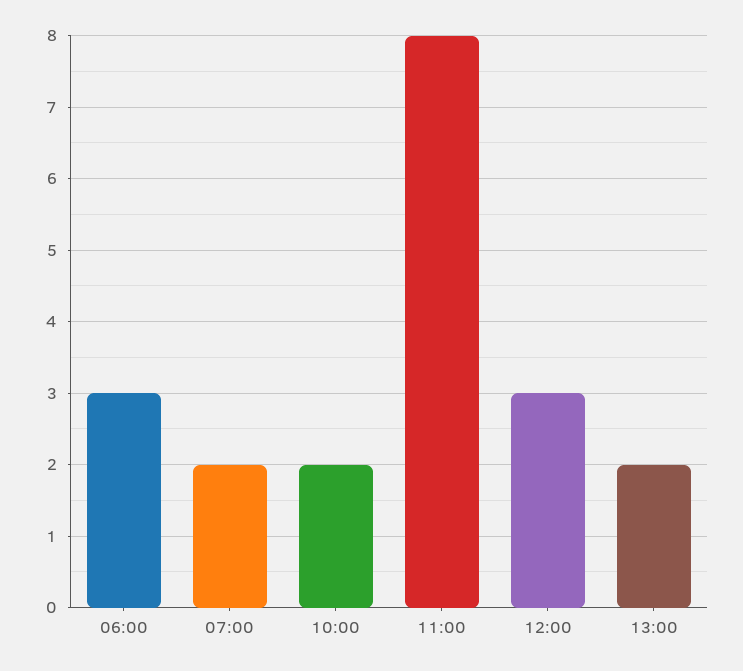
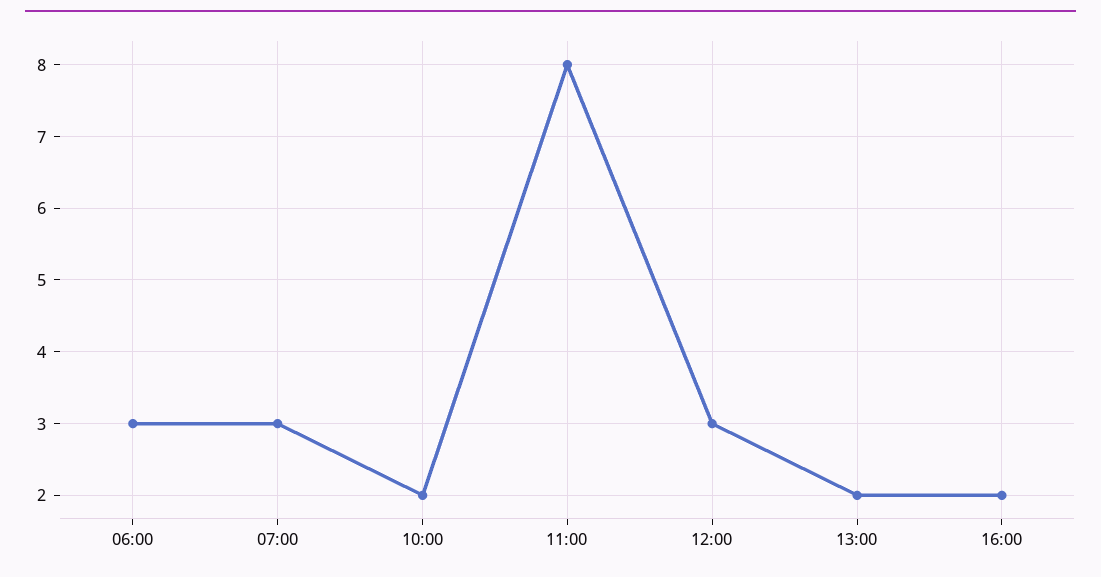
07:00: 2 -> 3
16:00: none -> 2

